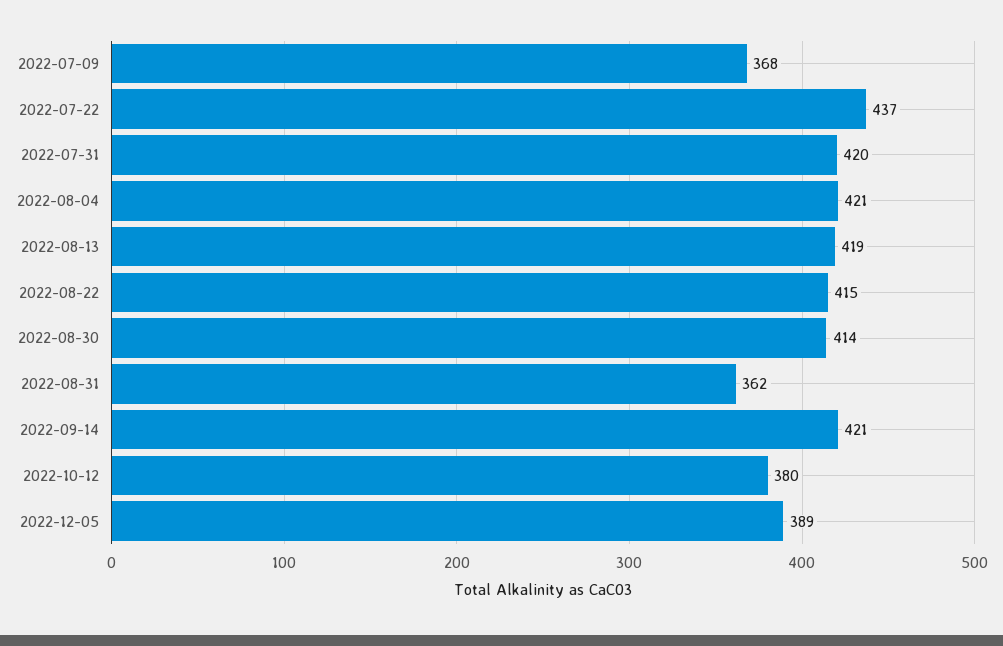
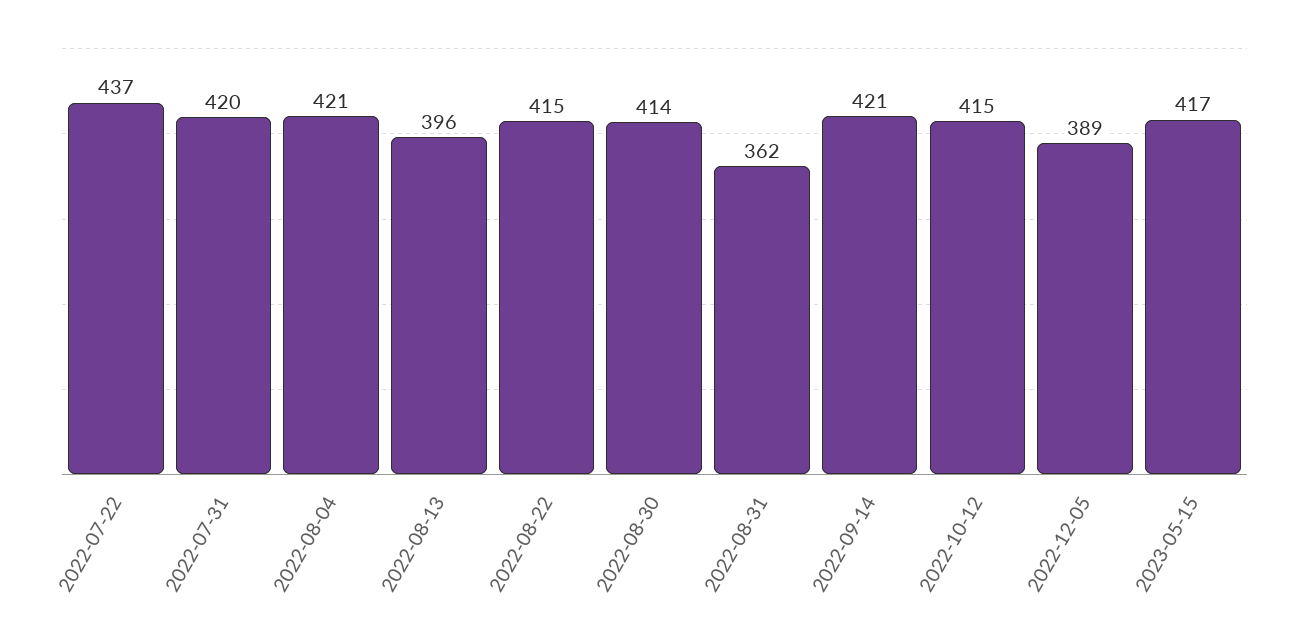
2022-07-09: 368 -> none
2022-08-13: 419 -> 396
2022-10-12: 380 -> 415
2023-05-15: none -> 417

